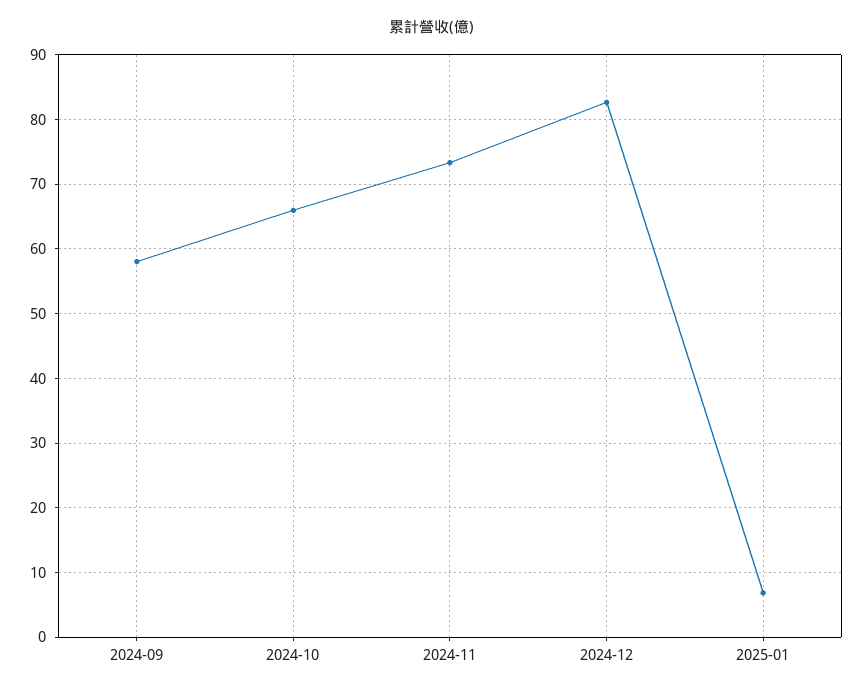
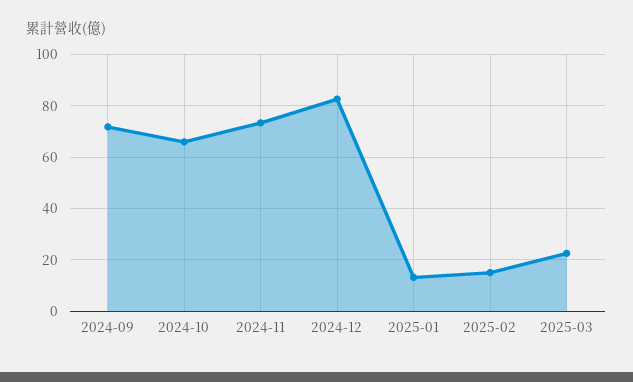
2024-09: 58 -> 72.5
2025-01: 7 -> 12.5
2025-02: none -> 15
2025-03: none -> 22.5

